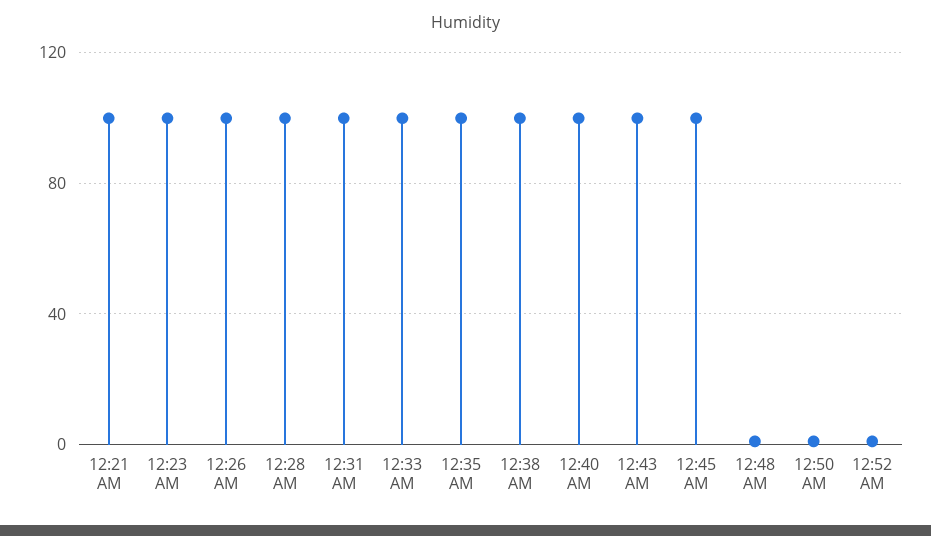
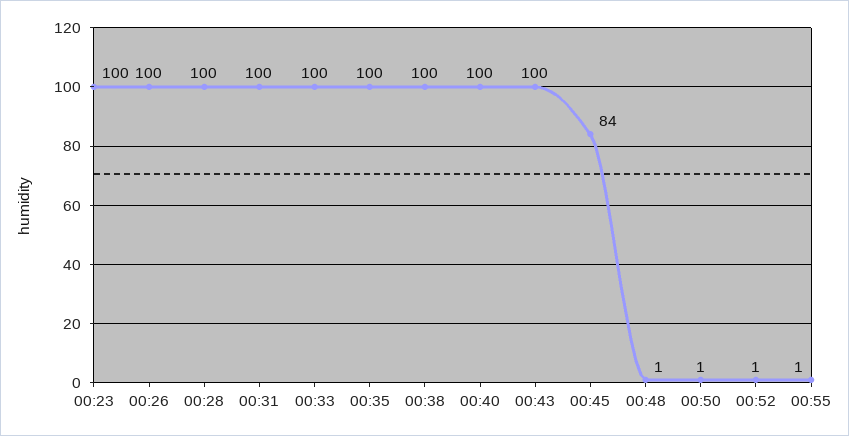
12:21 AM: 100 -> none
12:45 AM: 100 -> 84
00:55: none -> 1

